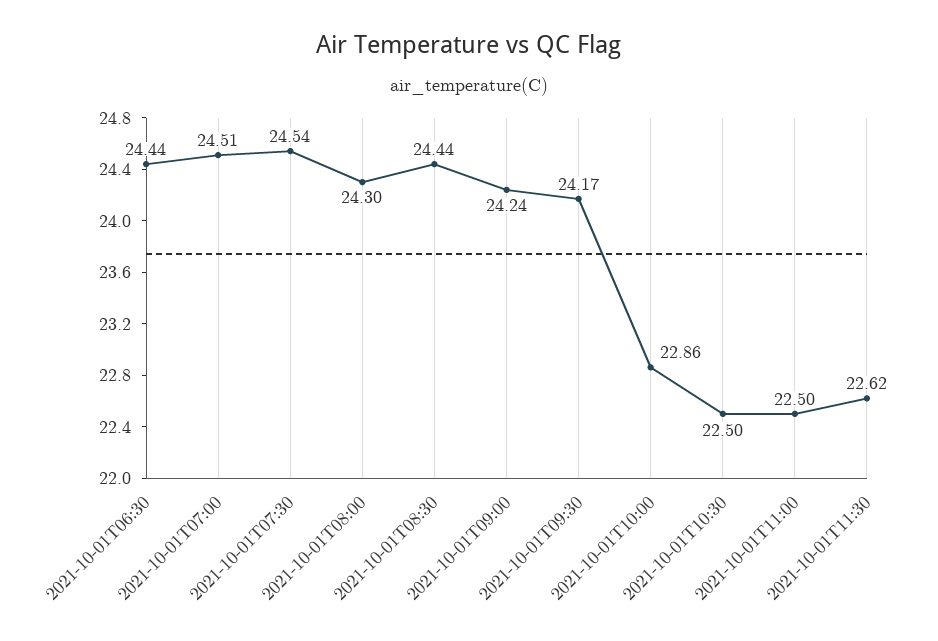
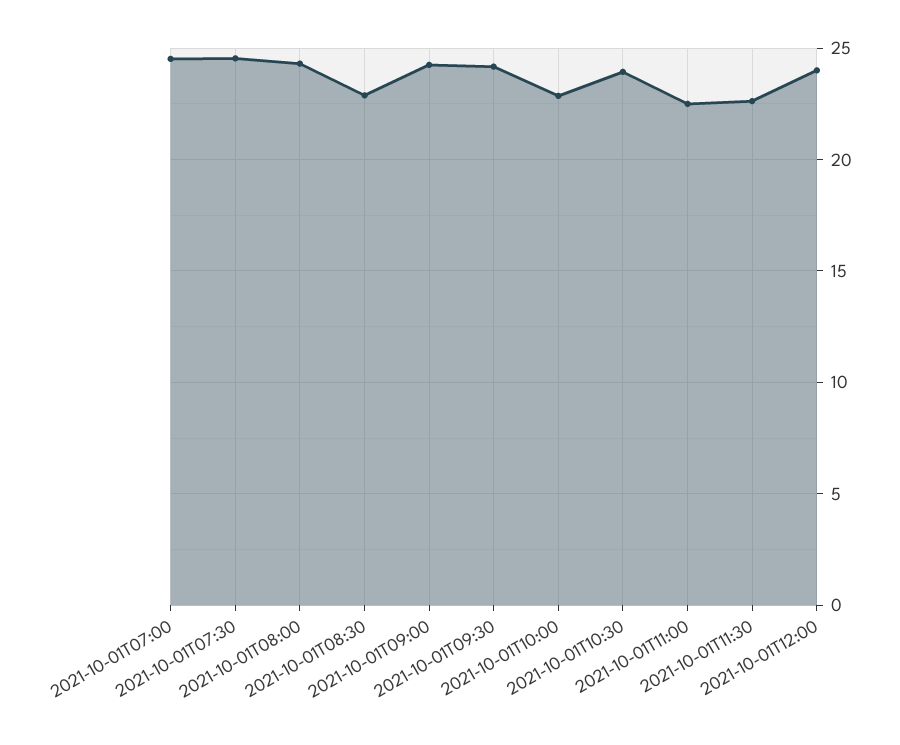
2021-10-01T06:30: 24.44 -> none
2021-10-01T08:30: 24.44 -> 23
2021-10-01T10:30: 22.5 -> 24
2021-10-01T12:00: none -> 24

